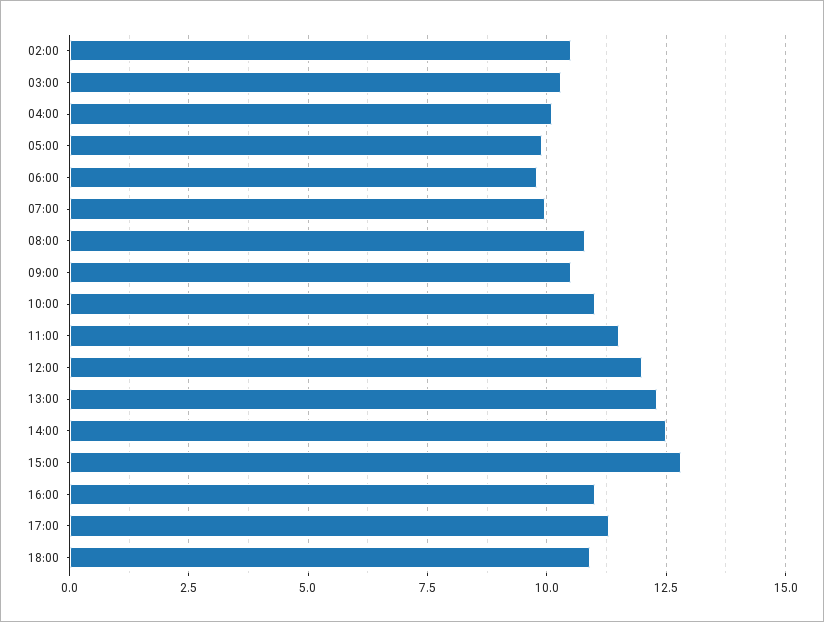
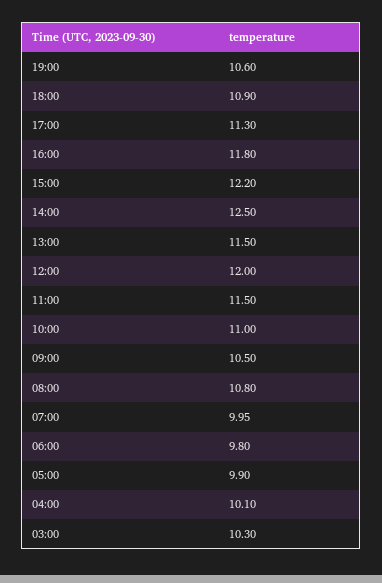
02:00: 10.5 -> none
13:00: 12.25 -> 11.5
15:00: 12.75 -> 12.2
16:00: 11 -> 11.8
19:00: none -> 10.6

